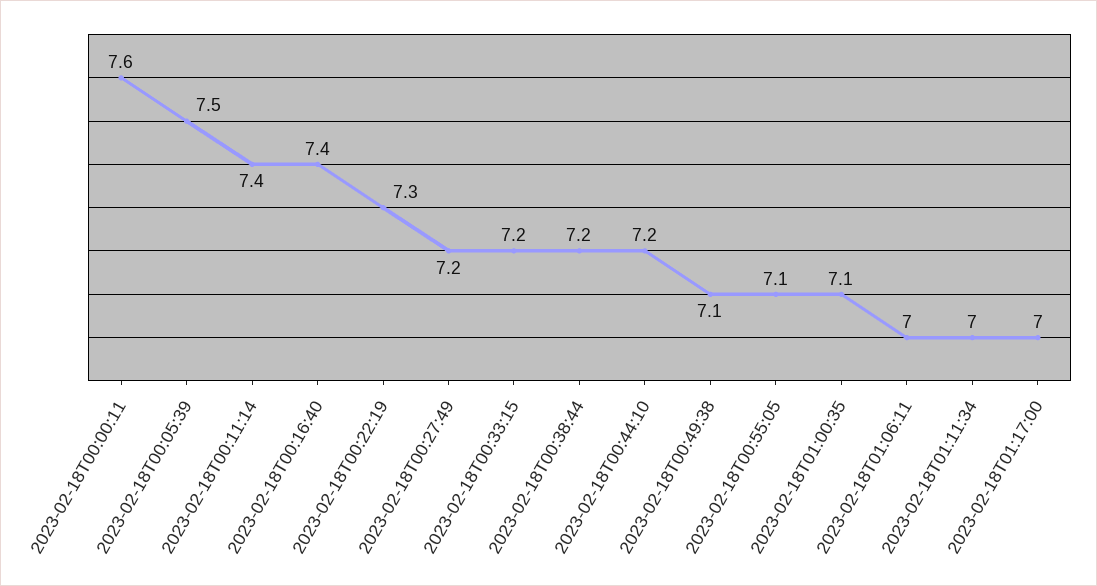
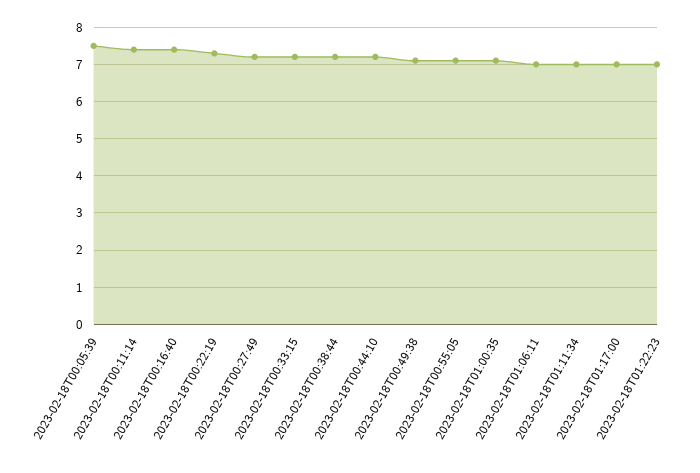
2023-02-18T00:00:11: 7.6 -> none
2023-02-18T01:22:23: none -> 7

